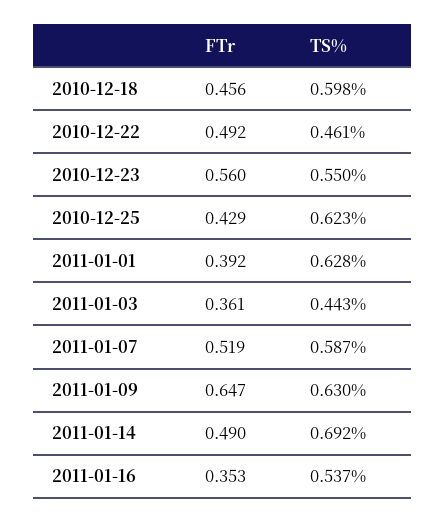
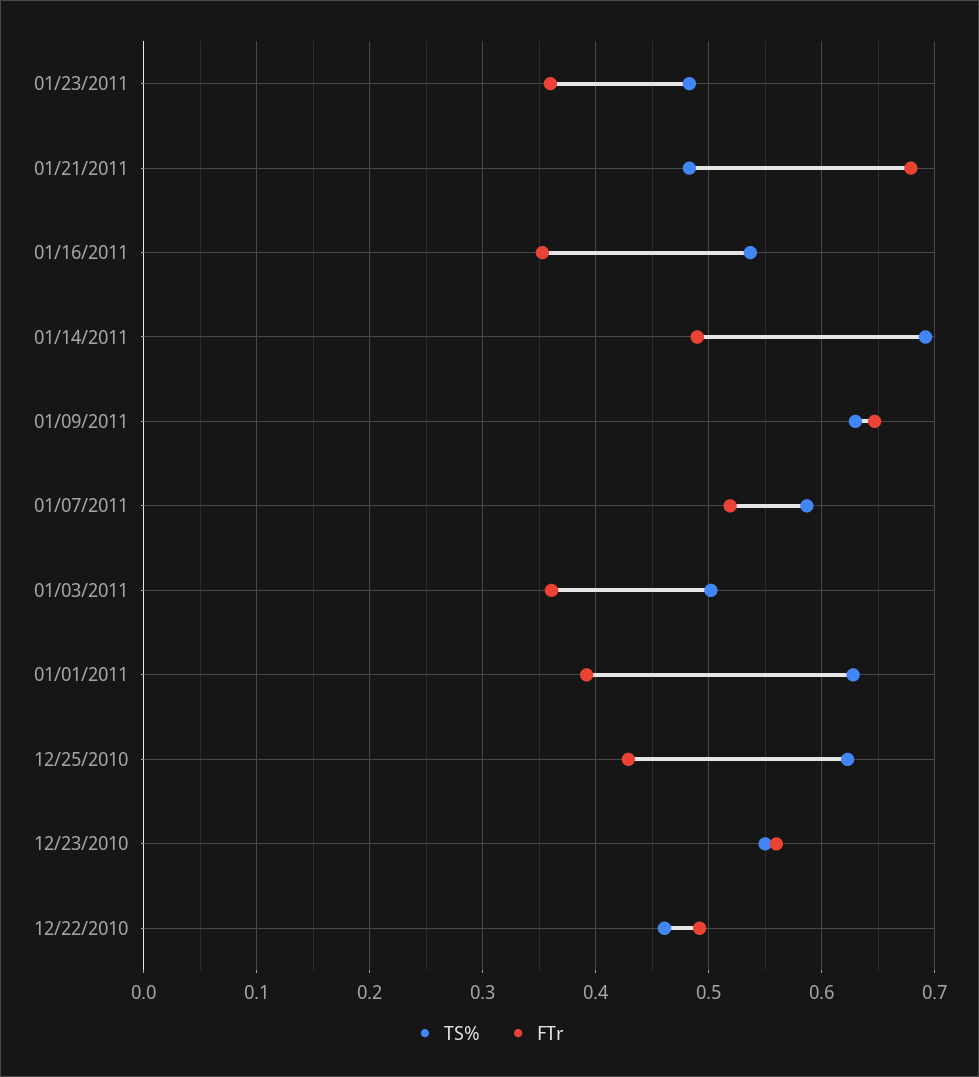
FTr, 2010-12-18: 0.456 -> none
TS%, 2010-12-18: 0.598 -> none
TS%, 2011-01-03: 0.443 -> 0.5
TS%, 01/23/2011: none -> 0.48
FTr, 01/23/2011: none -> 0.36
TS%, 01/21/2011: none -> 0.48
FTr, 01/21/2011: none -> 0.68

